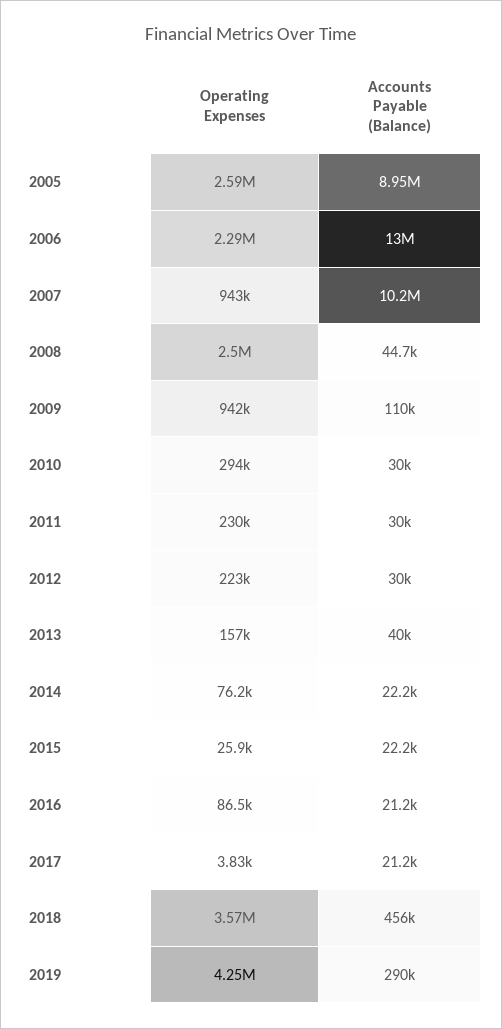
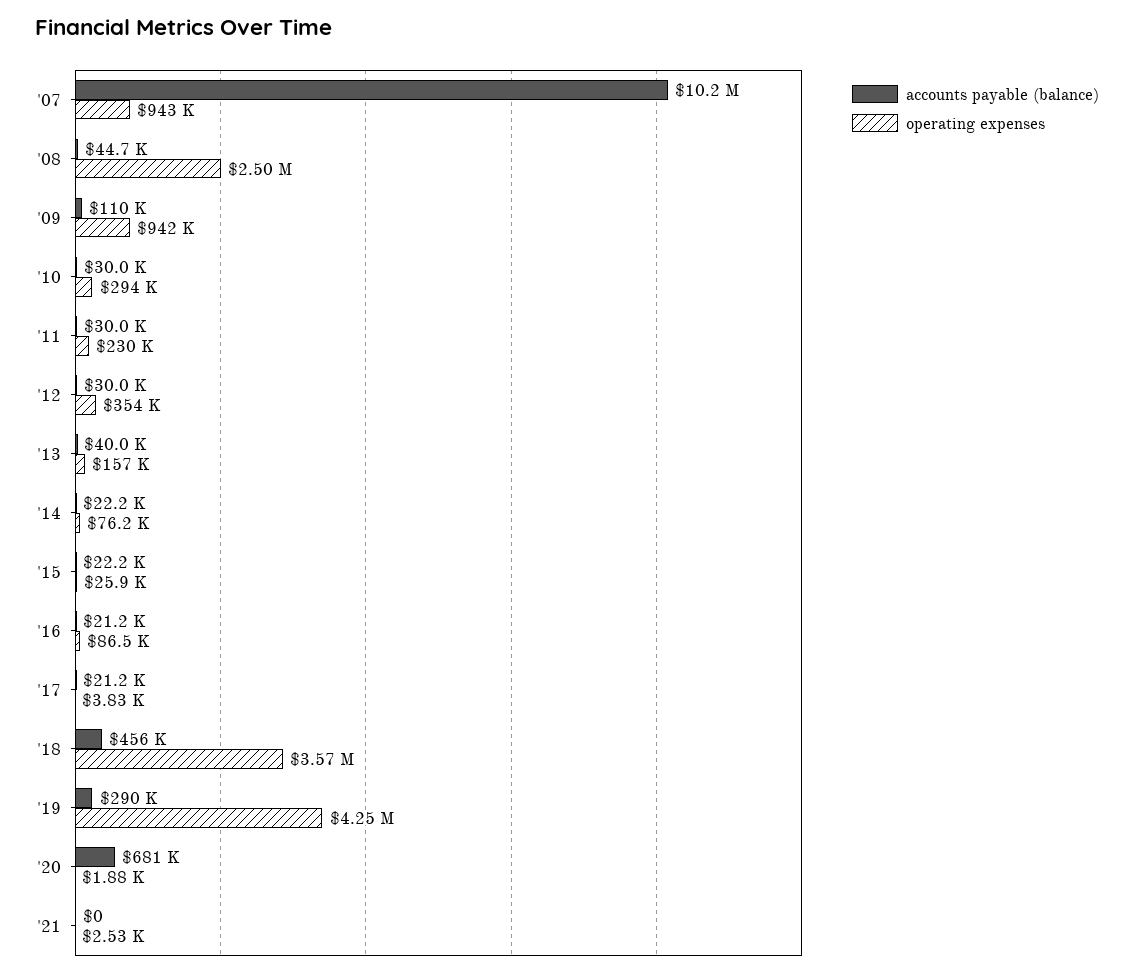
Operating Expenses, 2005: 2590000 -> none
Accounts Payable (Balance), 2005: 8950000 -> none
Operating Expenses, 2006: 2290000 -> none
Accounts Payable (Balance), 2006: 13000000 -> none
Operating Expenses, 2012: 223000 -> 354000
Accounts Payable (Balance), '20: none -> 681000
Operating Expenses, '20: none -> 1880
Accounts Payable (Balance), '21: none -> 0
Operating Expenses, '21: none -> 2530

